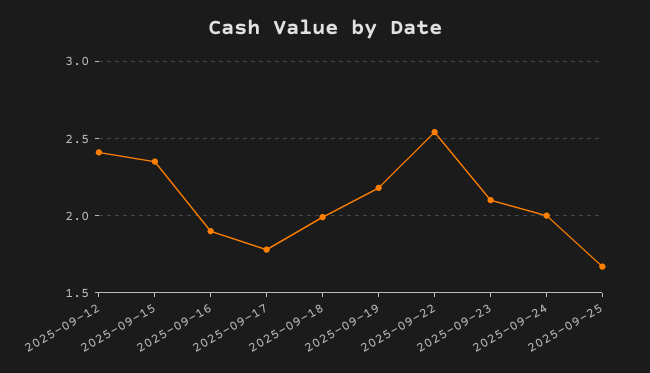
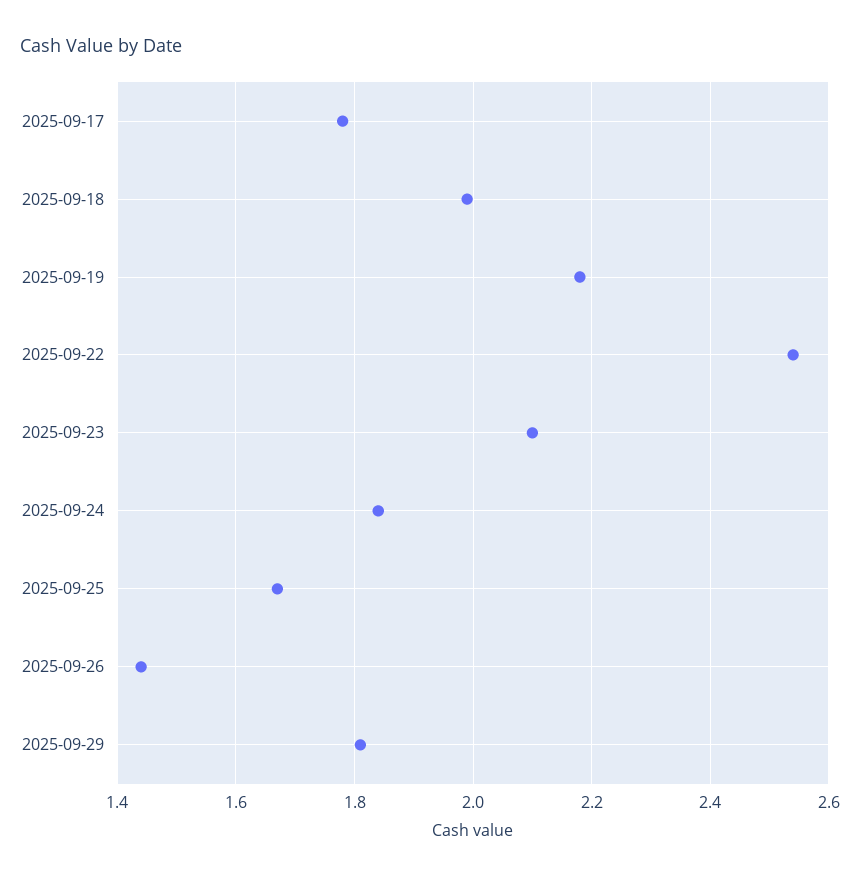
2025-09-12: 2.4 -> none
2025-09-15: 2.35 -> none
2025-09-16: 1.9 -> none
2025-09-24: 2 -> 1.85
2025-09-26: none -> 1.45
2025-09-29: none -> 1.8

